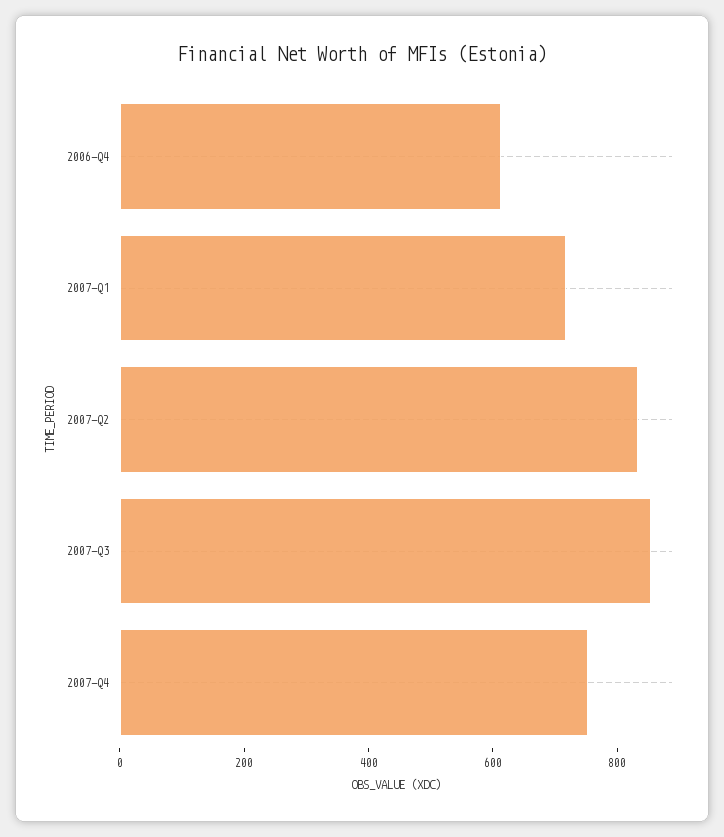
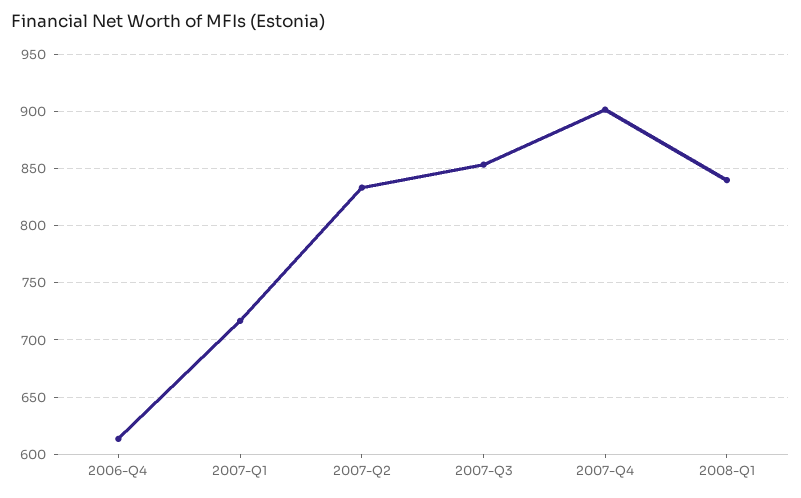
2007-Q4: 750 -> 900
2008-Q1: none -> 840

